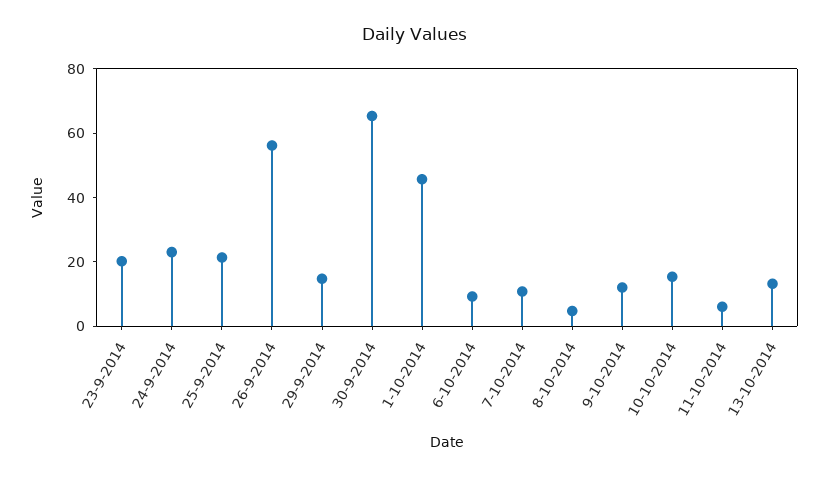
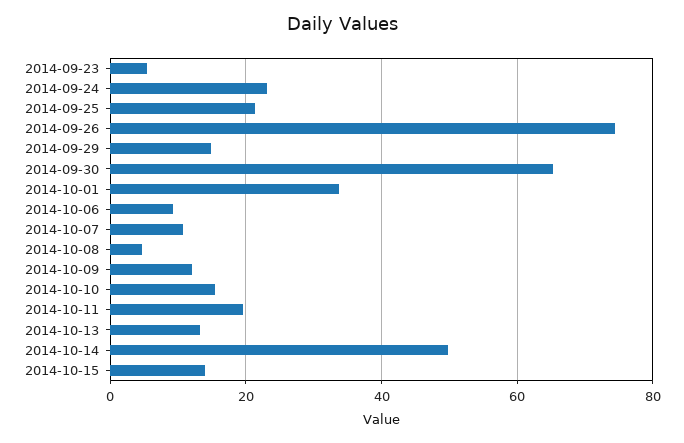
23-9-2014: 20 -> 6
26-9-2014: 55 -> 74
1-10-2014: 45 -> 34
11-10-2014: 5 -> 20
2014-10-14: none -> 50
2014-10-15: none -> 14

